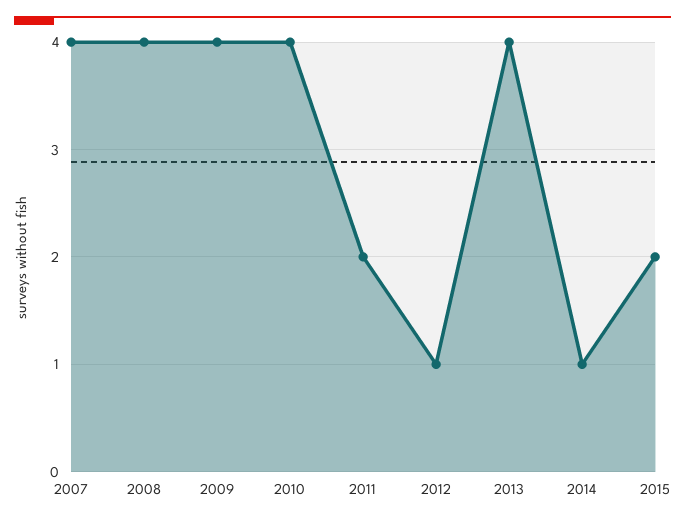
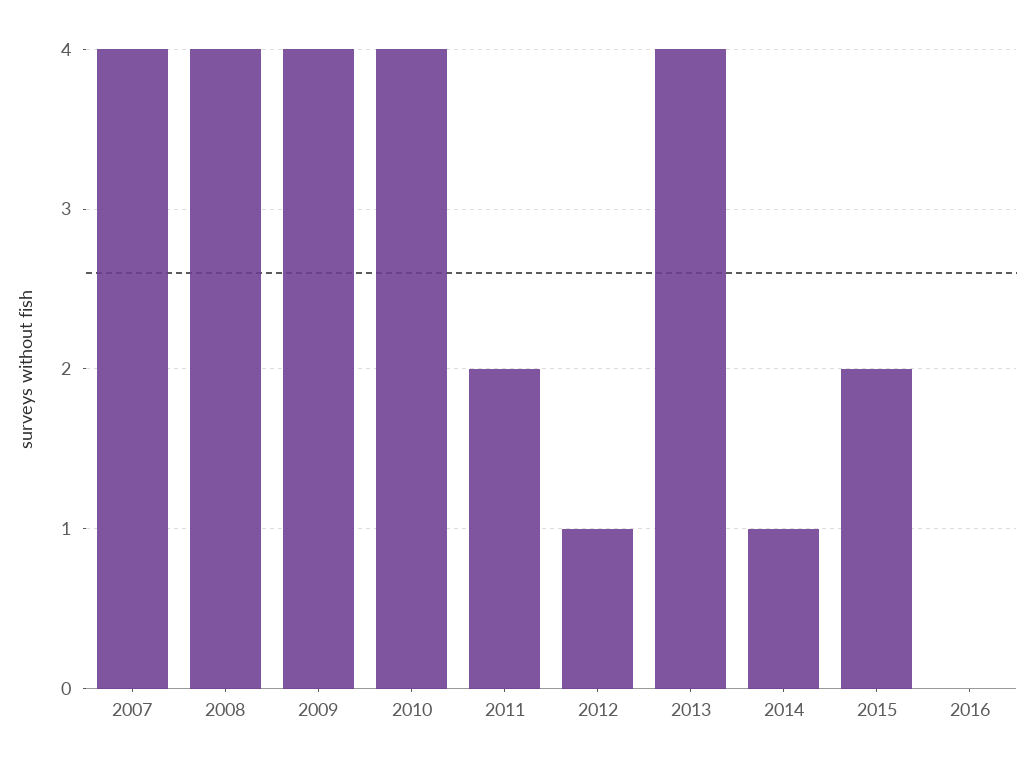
2016: none -> 0

